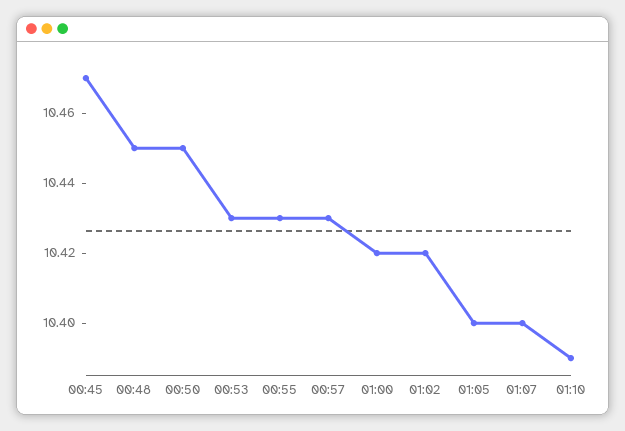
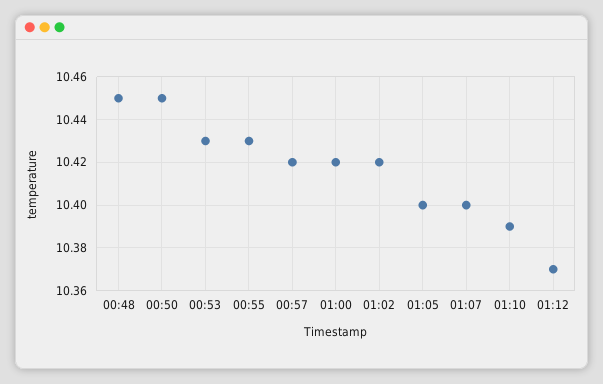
00:45: 10.47 -> none
00:57: 10.43 -> 10.42
01:12: none -> 10.37

